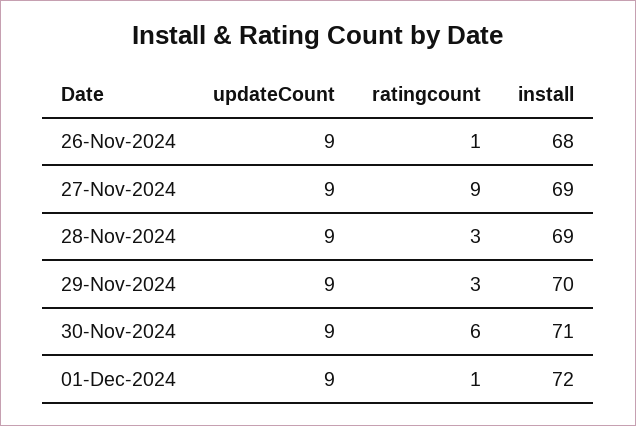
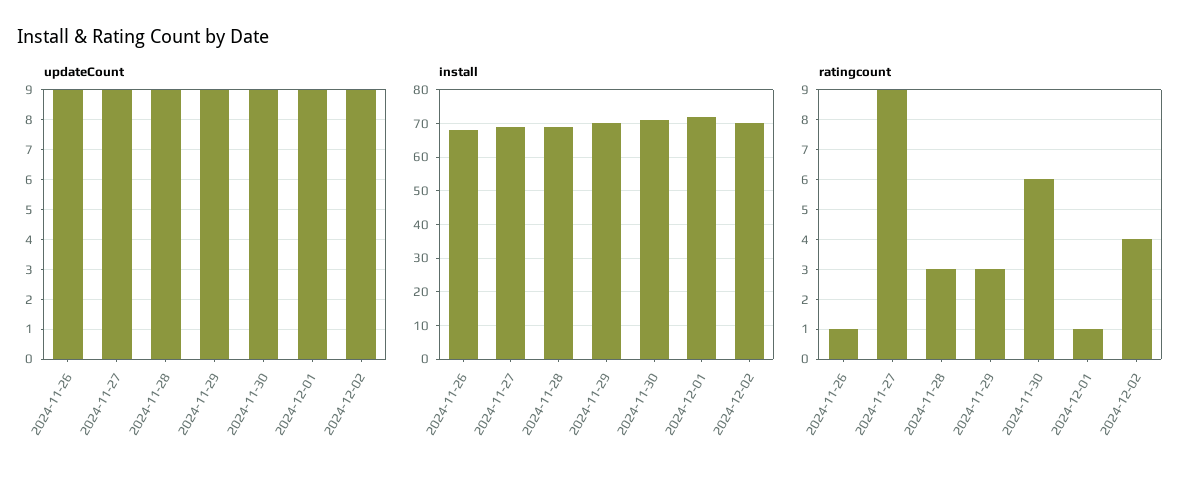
updateCount, 2024-12-02: none -> 9
install, 2024-12-02: none -> 70
ratingcount, 2024-12-02: none -> 4

